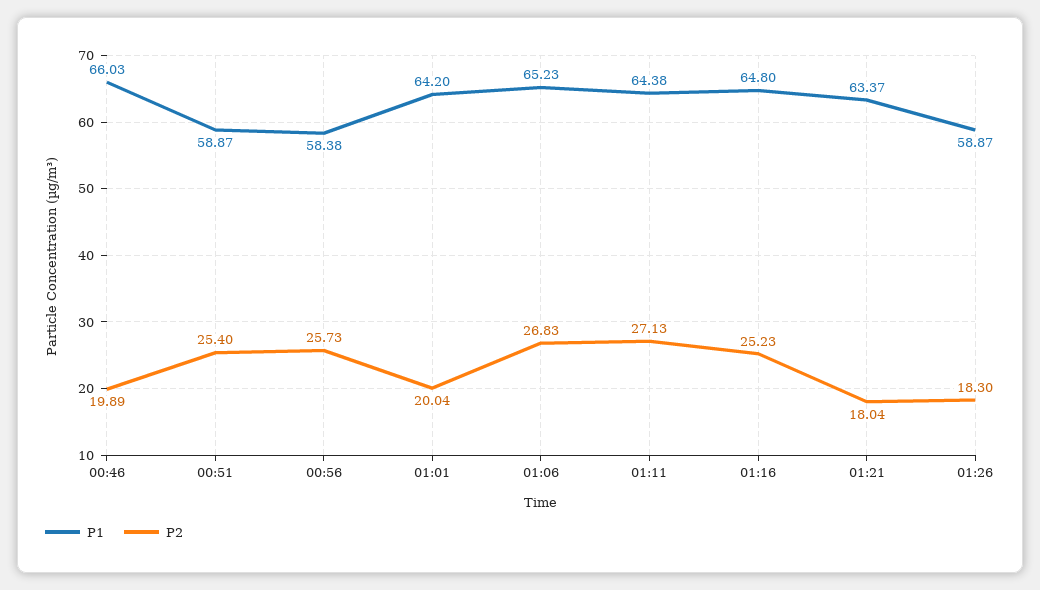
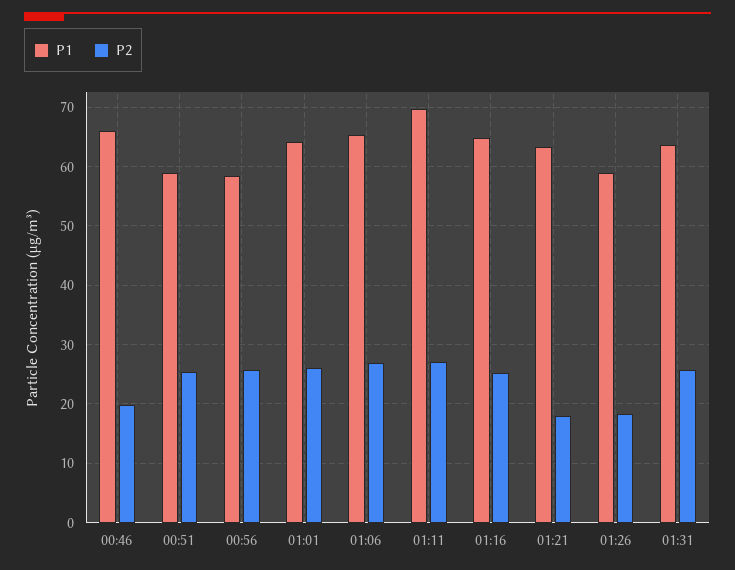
P2, 01:01: 20.04 -> 26
P1, 01:11: 64.38 -> 70
P1, 01:31: none -> 64
P2, 01:31: none -> 26

